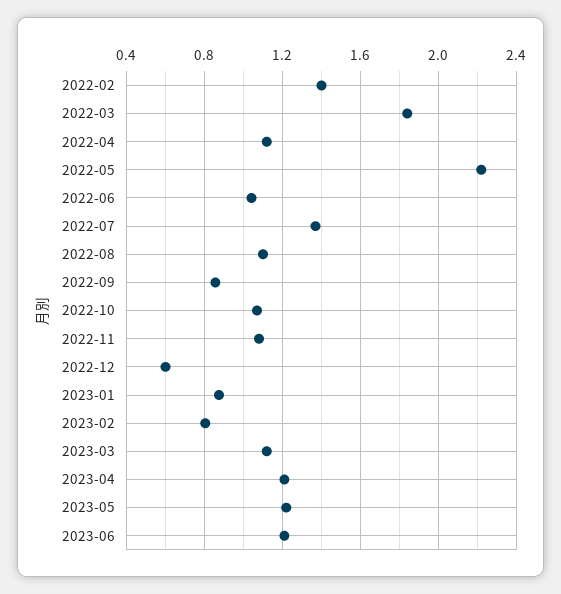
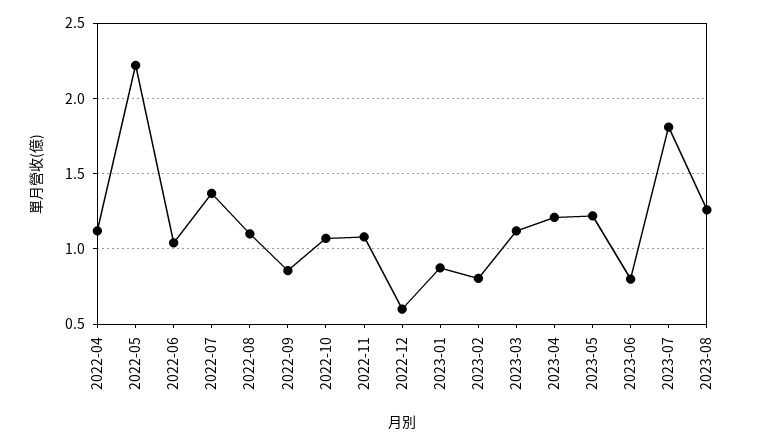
2022-02: 1.4 -> none
2022-03: 1.85 -> none
2023-06: 1.2 -> 0.8
2023-07: none -> 1.8
2023-08: none -> 1.25

